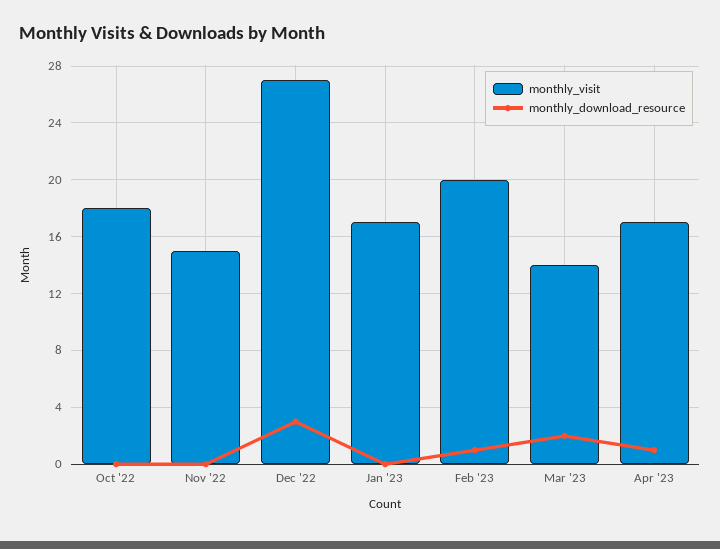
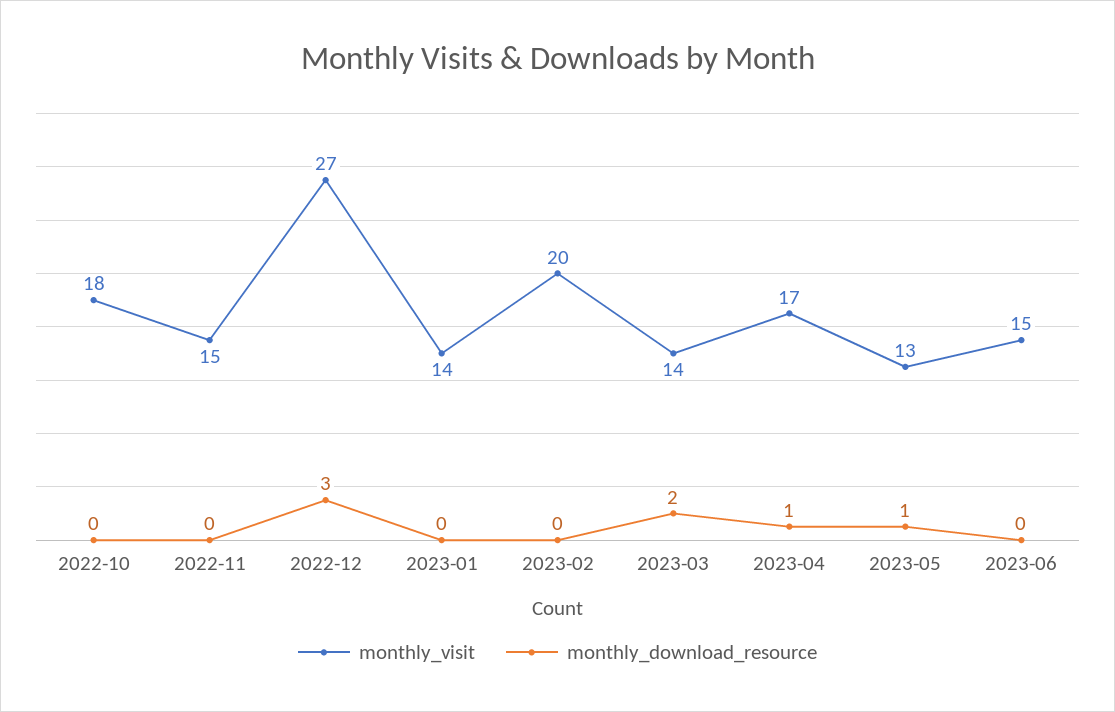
monthly_visit, Jan '23: 17 -> 14
monthly_download_resource, Feb '23: 1 -> 0
monthly_visit, 2023-05: none -> 13
monthly_download_resource, 2023-05: none -> 1
monthly_visit, 2023-06: none -> 15
monthly_download_resource, 2023-06: none -> 0

